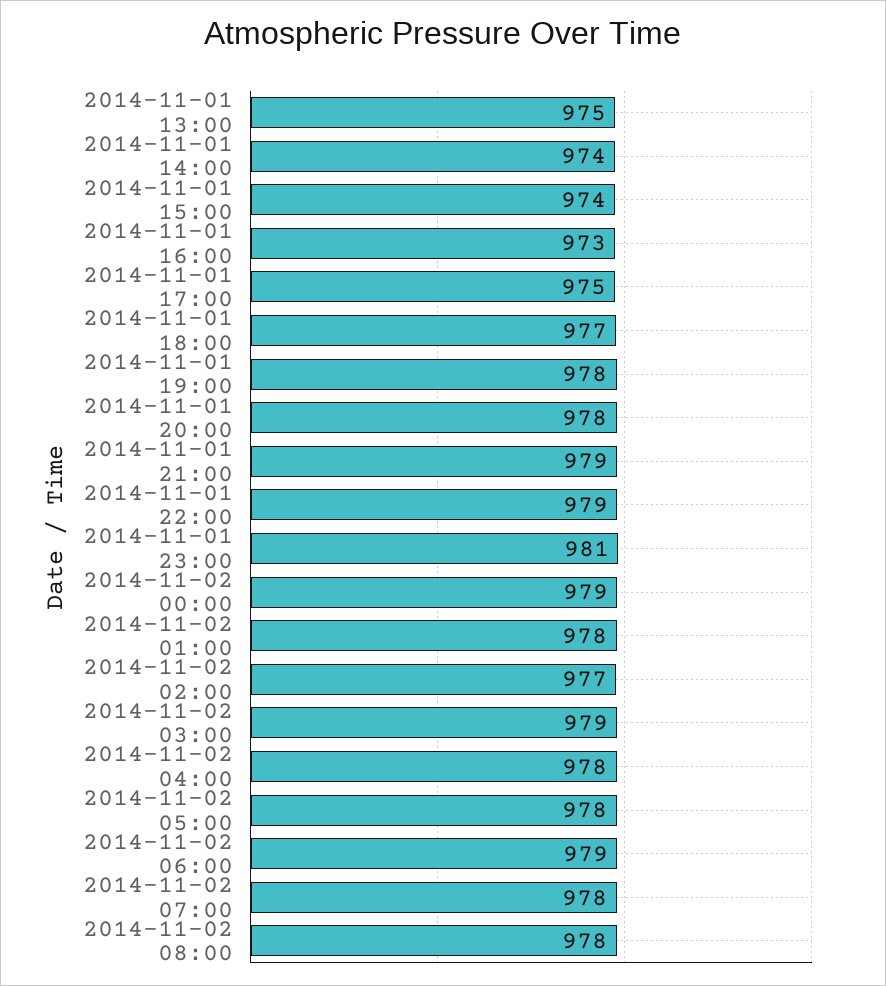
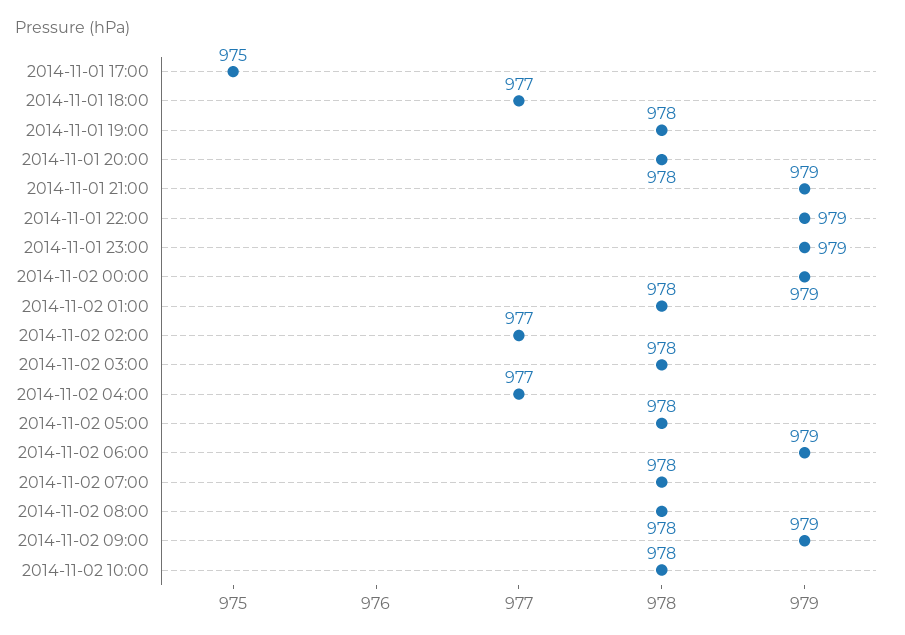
2014-11-01 13:00: 975 -> none
2014-11-01 14:00: 974 -> none
2014-11-01 15:00: 974 -> none
2014-11-01 16:00: 973 -> none
2014-11-01 23:00: 981 -> 979
2014-11-02 03:00: 979 -> 978
2014-11-02 04:00: 978 -> 977
2014-11-02 09:00: none -> 979
2014-11-02 10:00: none -> 978

